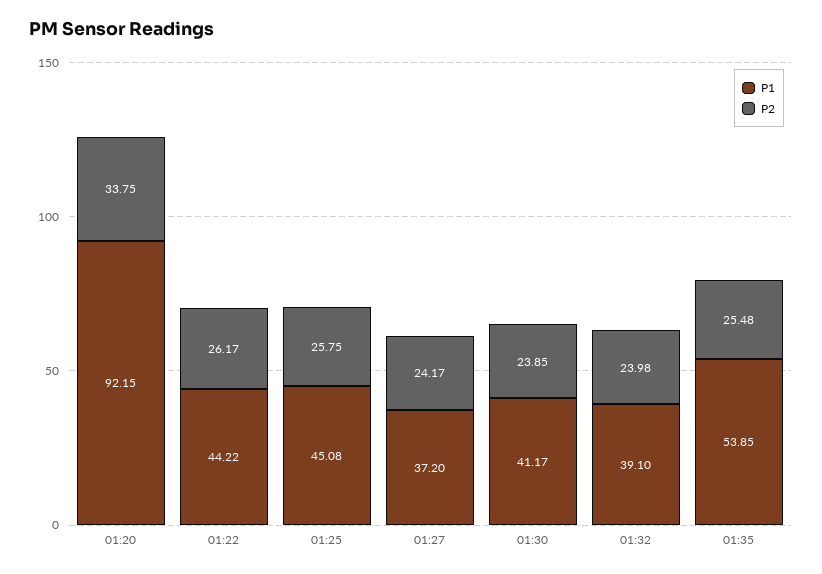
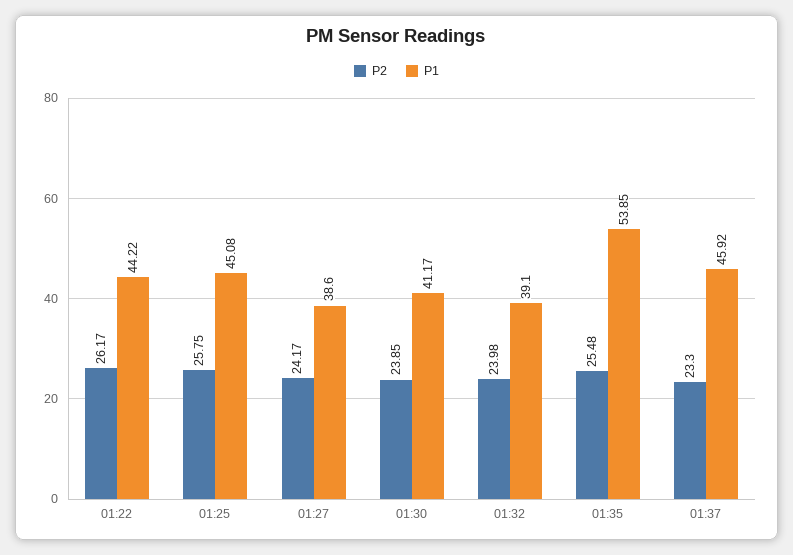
P1, 01:20: 92.15 -> none
P2, 01:20: 33.75 -> none
P1, 01:27: 37.2 -> 38.6
P2, 01:37: none -> 23.3
P1, 01:37: none -> 45.92

